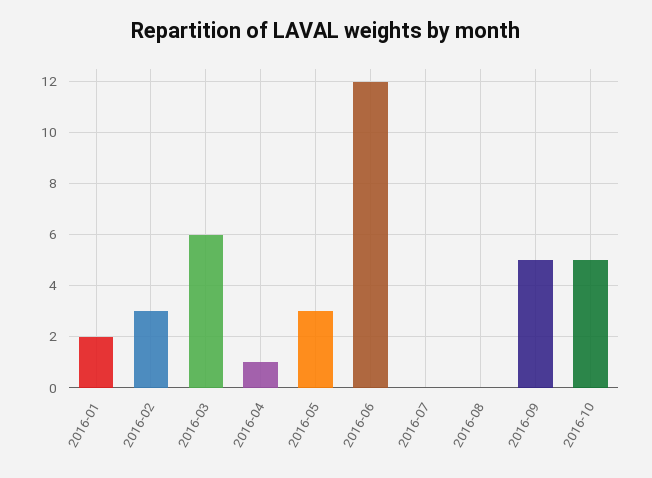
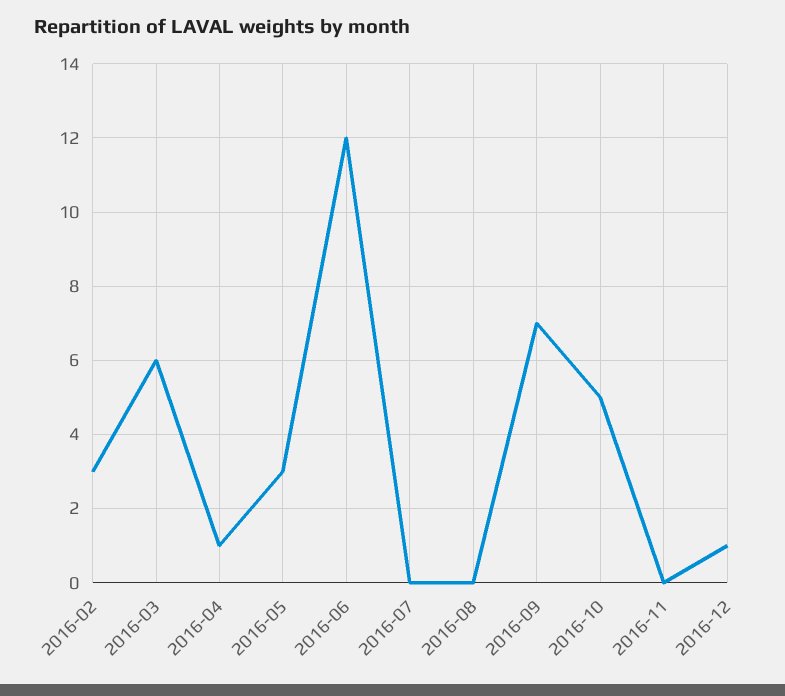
2016-01: 2 -> none
2016-09: 5 -> 7
2016-11: none -> 0
2016-12: none -> 1

